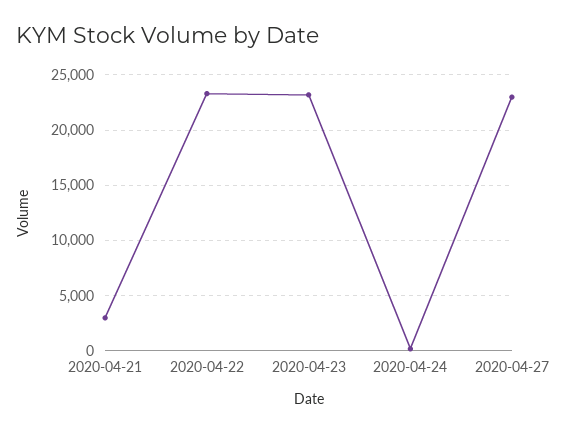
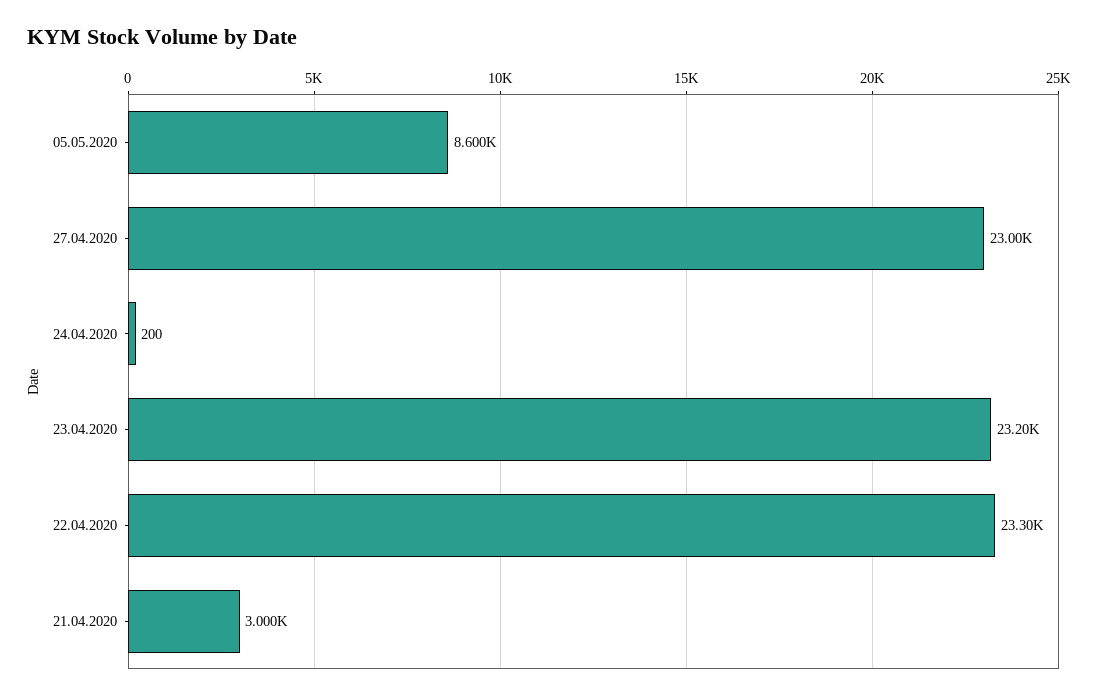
05.05.2020: none -> 8600

